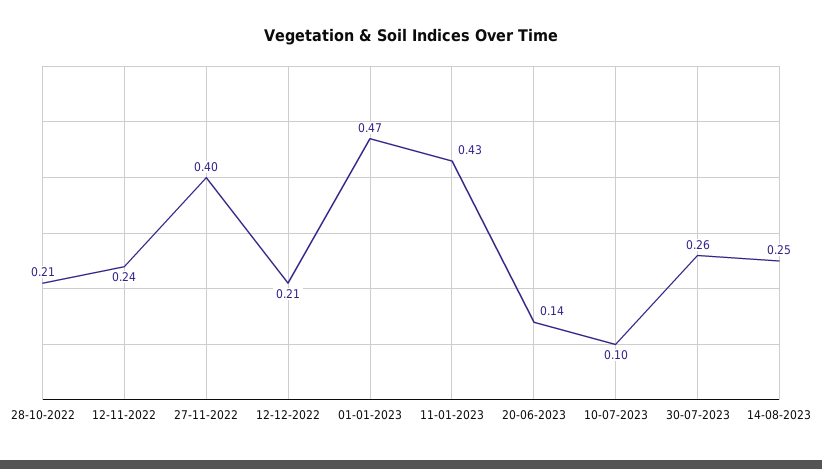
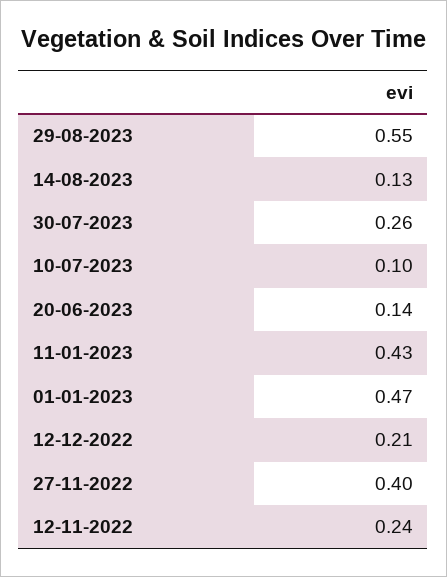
28-10-2022: 0.21 -> none
14-08-2023: 0.25 -> 0.13
29-08-2023: none -> 0.55

